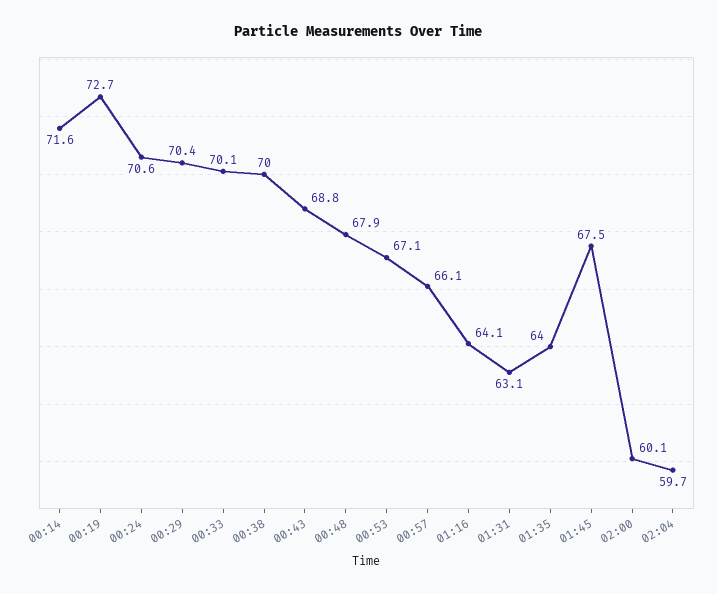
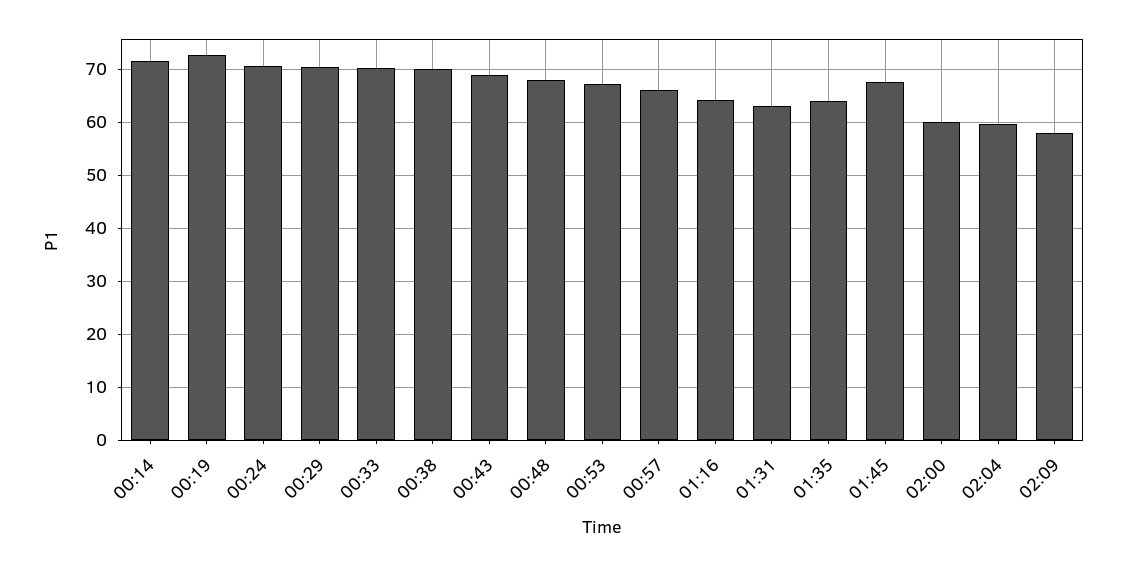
02:09: none -> 58

